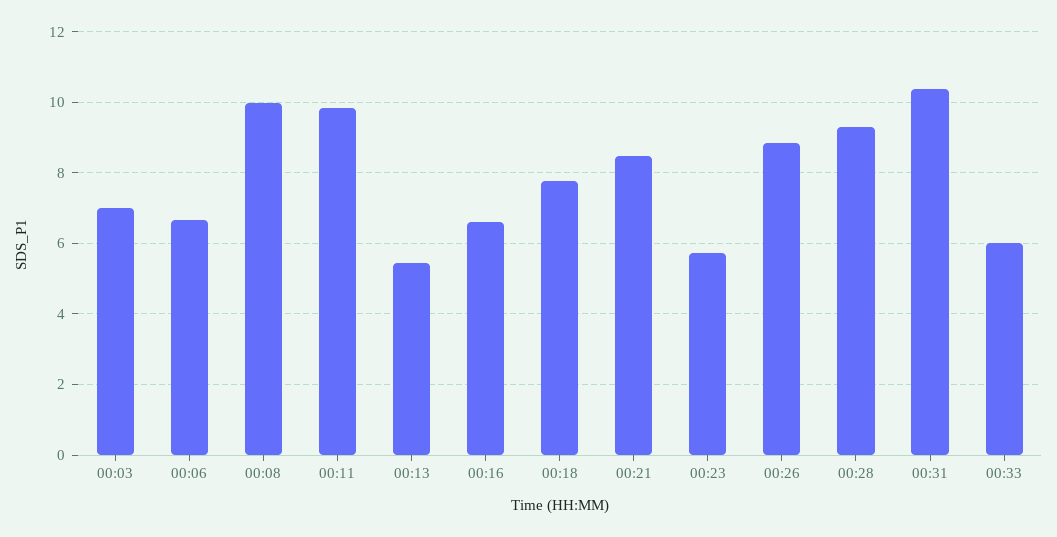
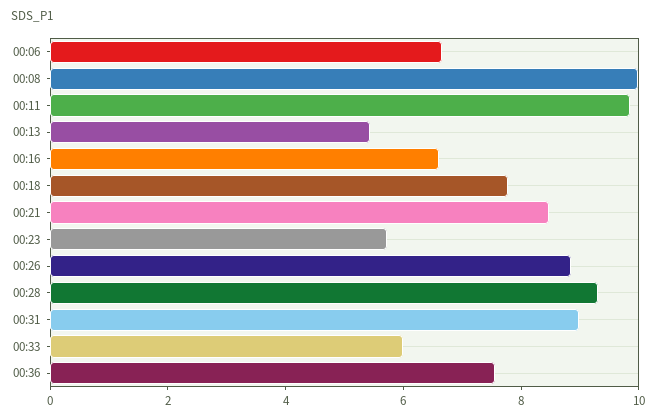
00:03: 7 -> none
00:31: 10.4 -> 9
00:36: none -> 7.5

